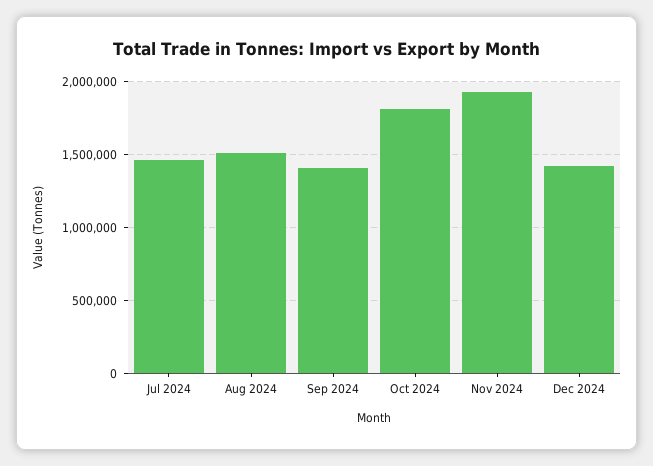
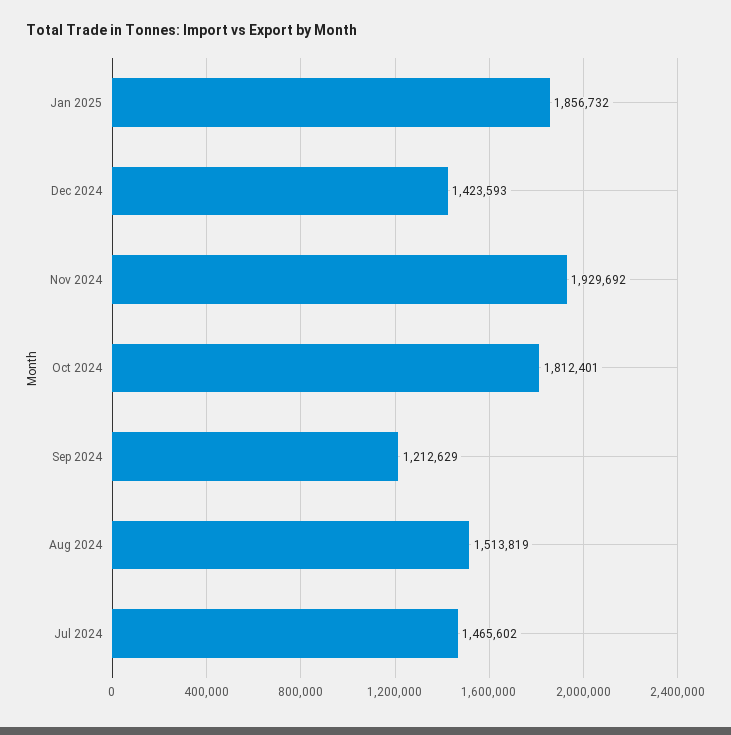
Sep 2024: 1400000 -> 1212629
Jan 2025: none -> 1856732

